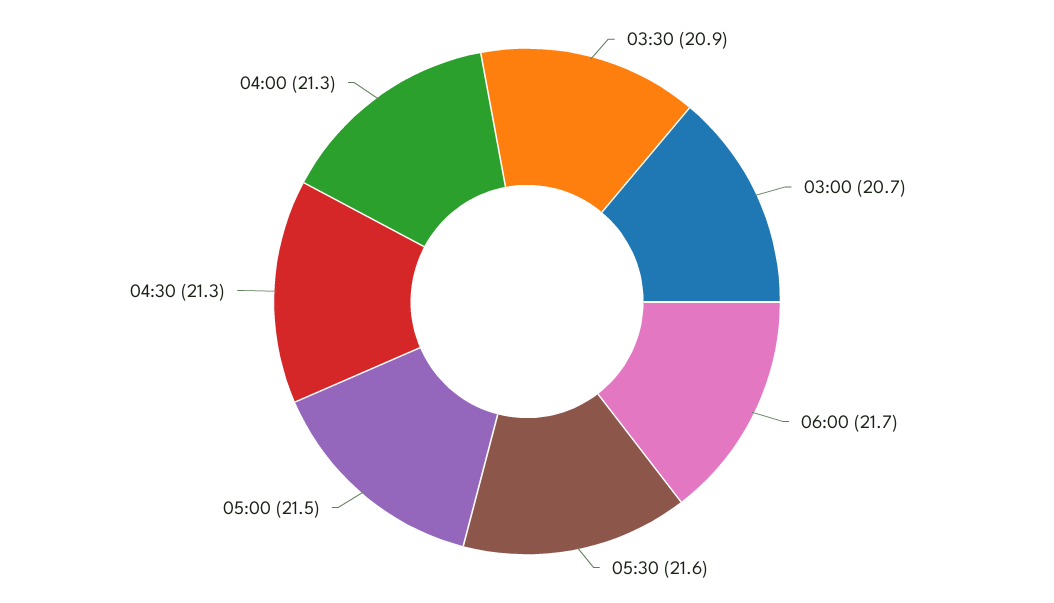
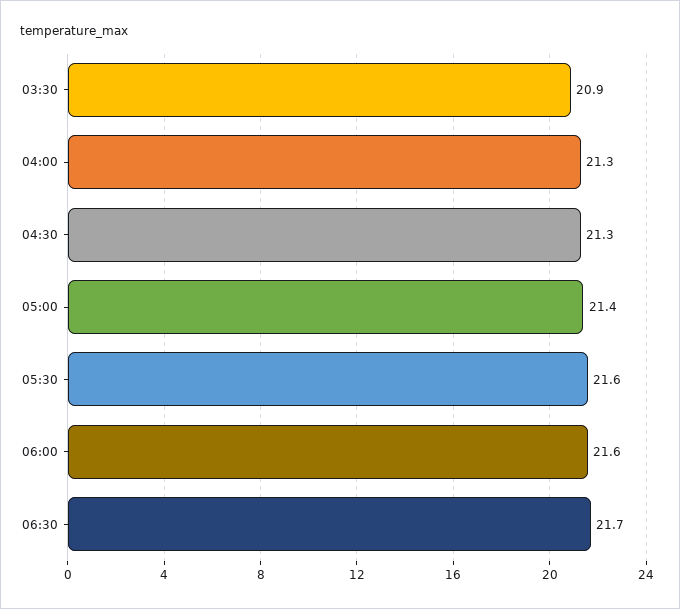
03:00: 20.7 -> none
06:00: 21.7 -> 21.6
05:00: 21.5 -> 21.4
06:30: none -> 21.7

